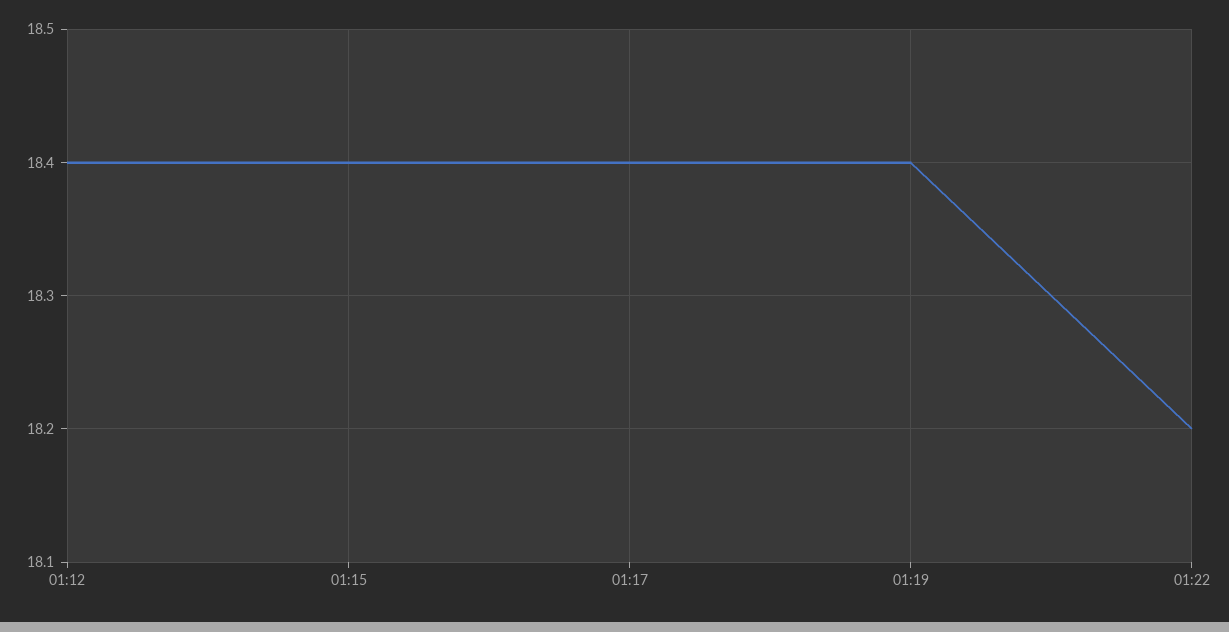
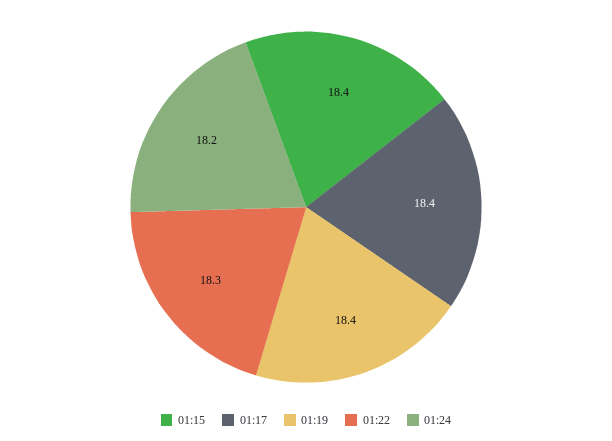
01:12: 18.4 -> none
01:22: 18.2 -> 18.3
01:24: none -> 18.2

